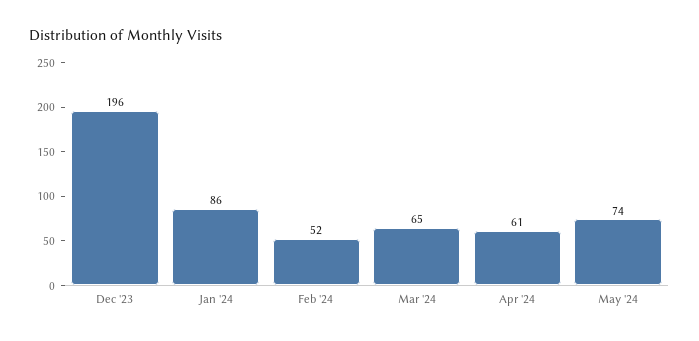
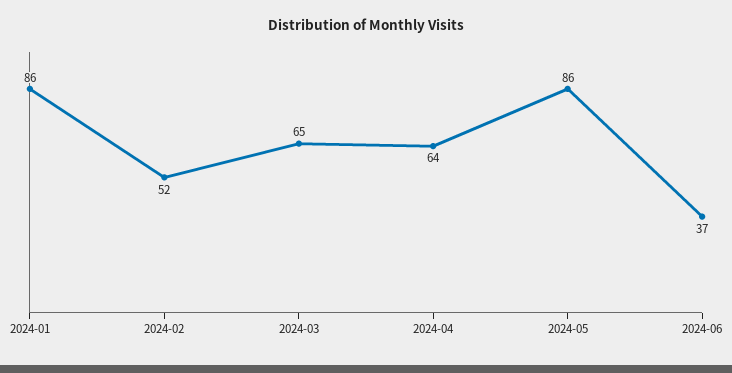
Dec '23: 196 -> none
Apr '24: 61 -> 64
May '24: 74 -> 86
2024-06: none -> 37

